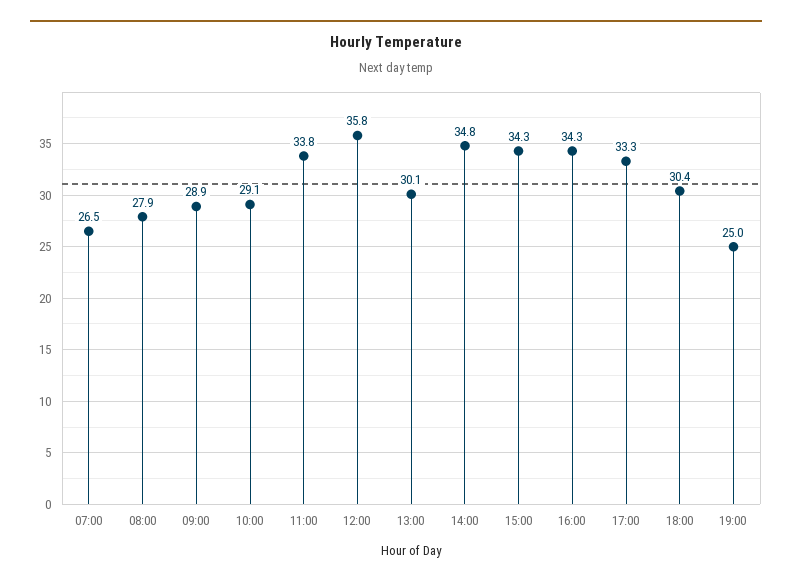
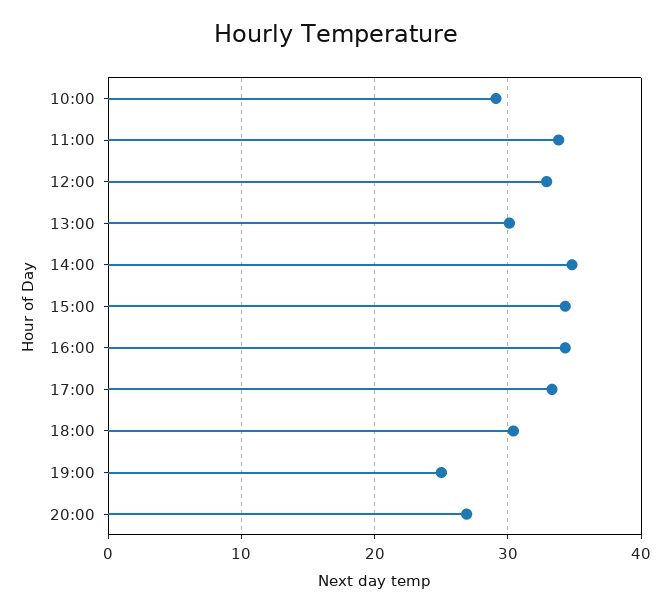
07:00: 26.5 -> none
08:00: 27.9 -> none
09:00: 28.9 -> none
12:00: 35.8 -> 33
20:00: none -> 27

